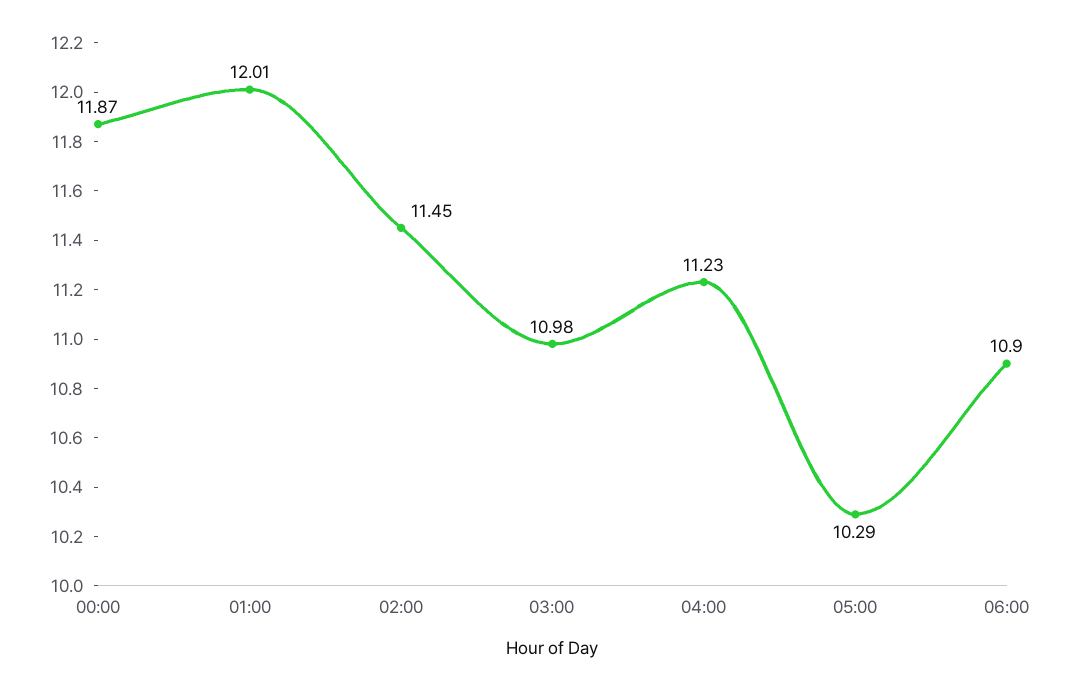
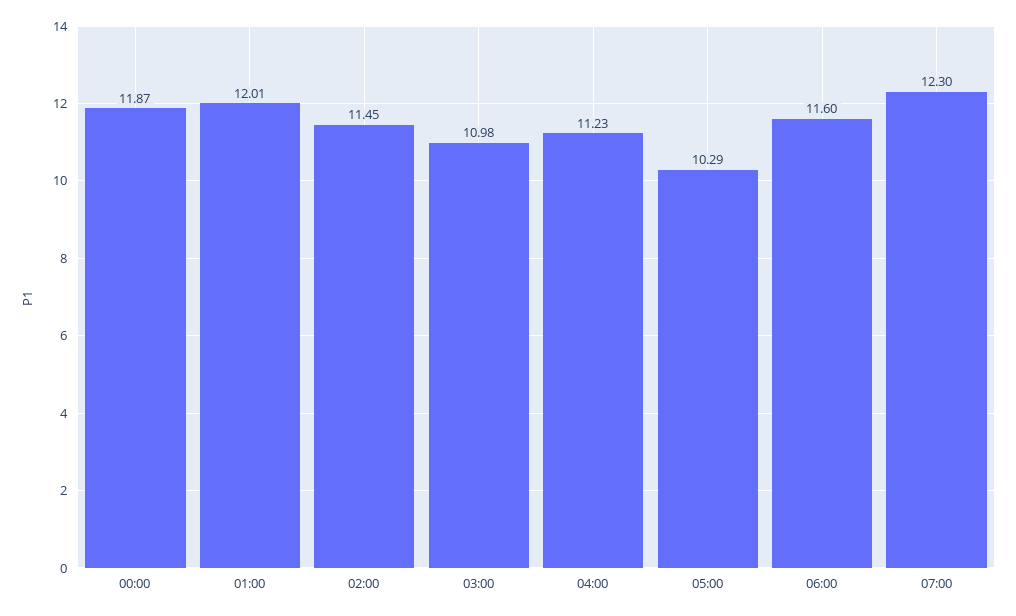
06:00: 10.9 -> 11.6
07:00: none -> 12.3

